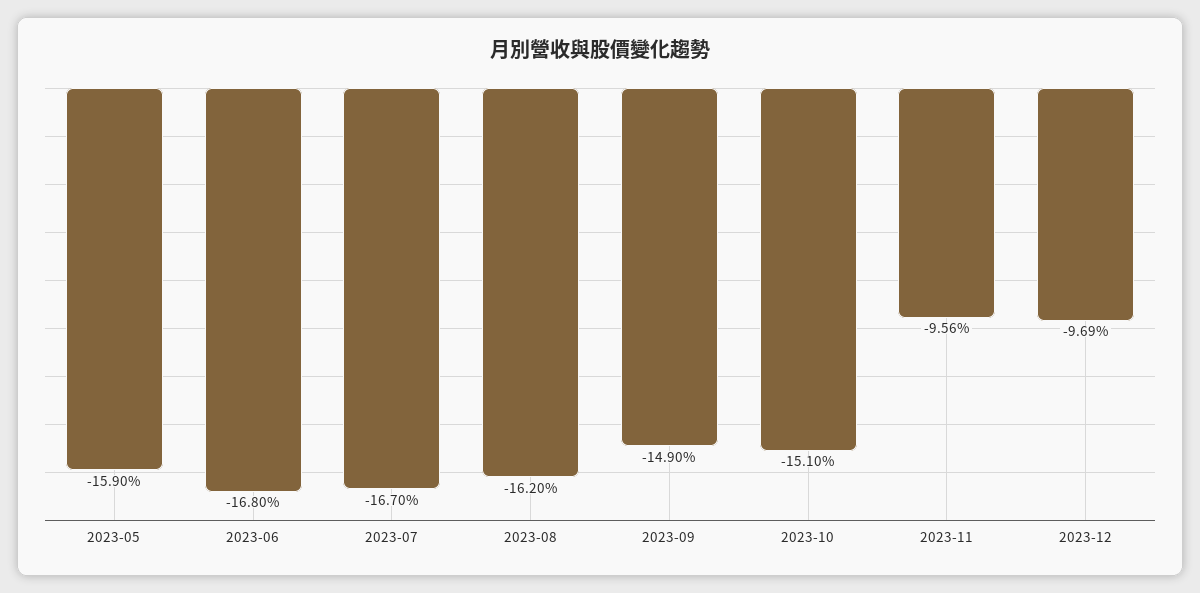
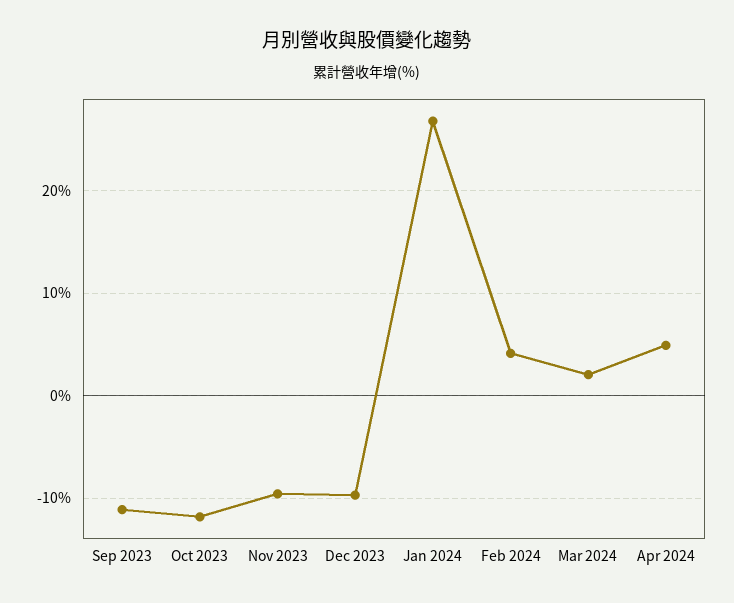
2023-05: -15.9 -> none
2023-06: -16.8 -> none
2023-07: -16.7 -> none
2023-08: -16.2 -> none
2023-09: -14.9 -> -11
2023-10: -15.1 -> -12
Jan 2024: none -> 27
Feb 2024: none -> 4
Mar 2024: none -> 2
Apr 2024: none -> 5

